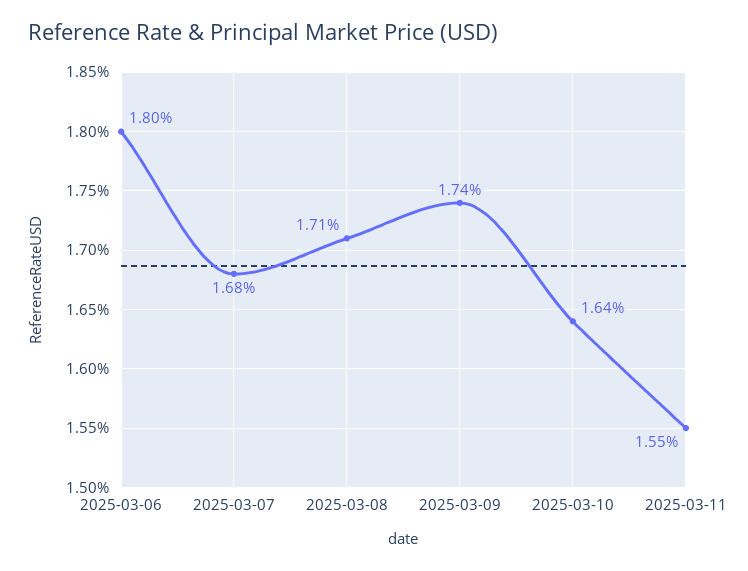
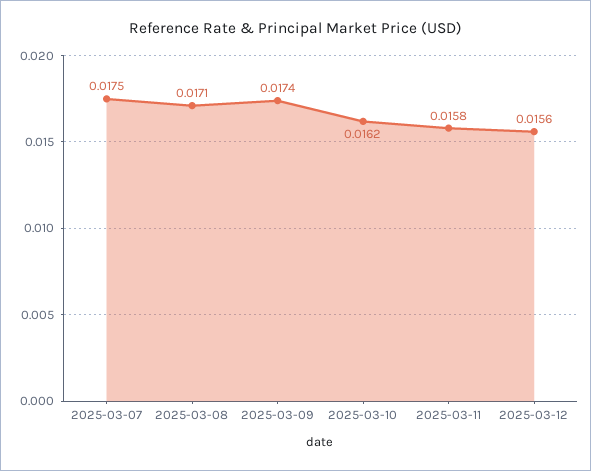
2025-03-06: 0.018 -> none
2025-03-07: 0.0168 -> 0.0175
2025-03-10: 0.0164 -> 0.0162
2025-03-11: 0.0155 -> 0.0158
2025-03-12: none -> 0.0156

